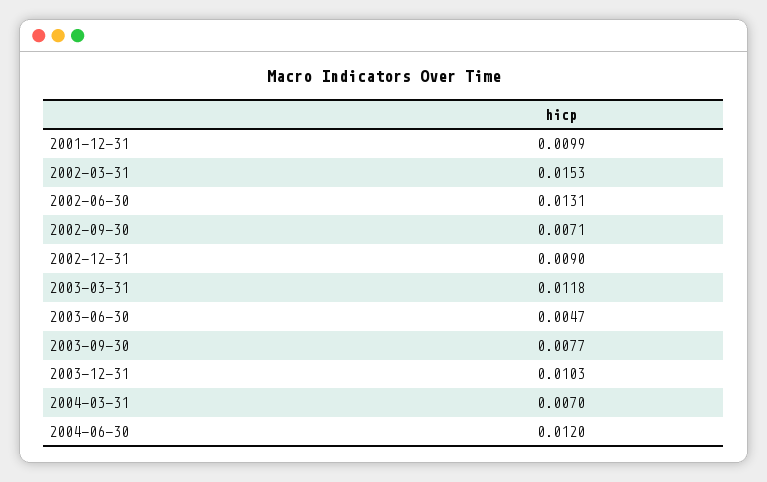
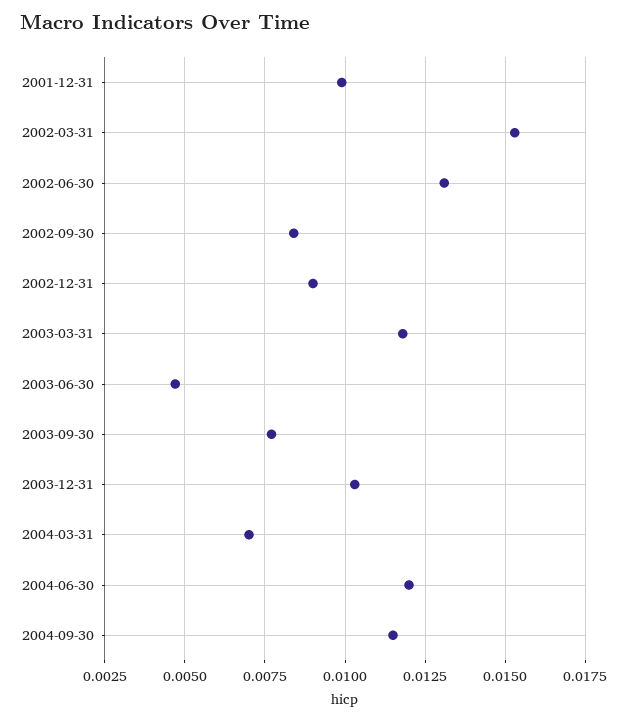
2002-09-30: 0.0071 -> 0.0085
2004-09-30: none -> 0.0115

